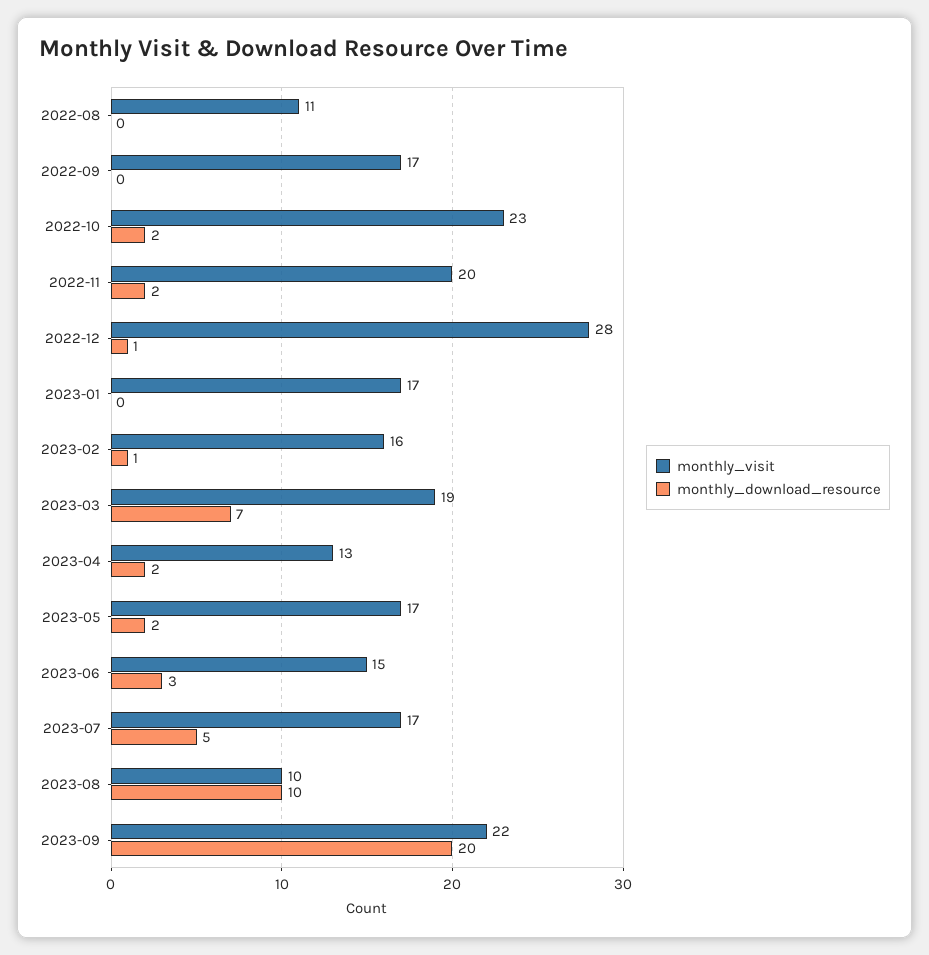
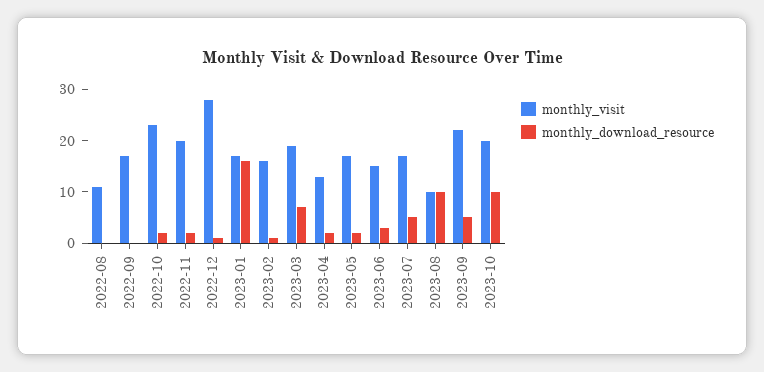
monthly_download_resource, 2023-01: 0 -> 15
monthly_download_resource, 2023-09: 20 -> 5
monthly_visit, 2023-10: none -> 20
monthly_download_resource, 2023-10: none -> 10

